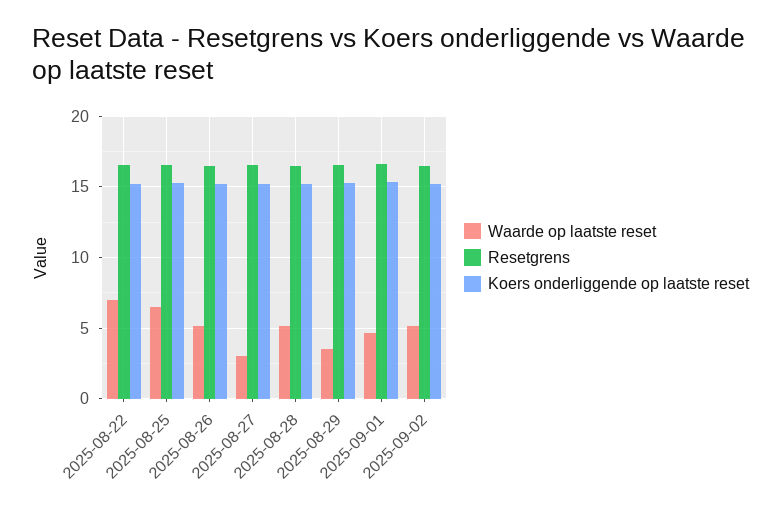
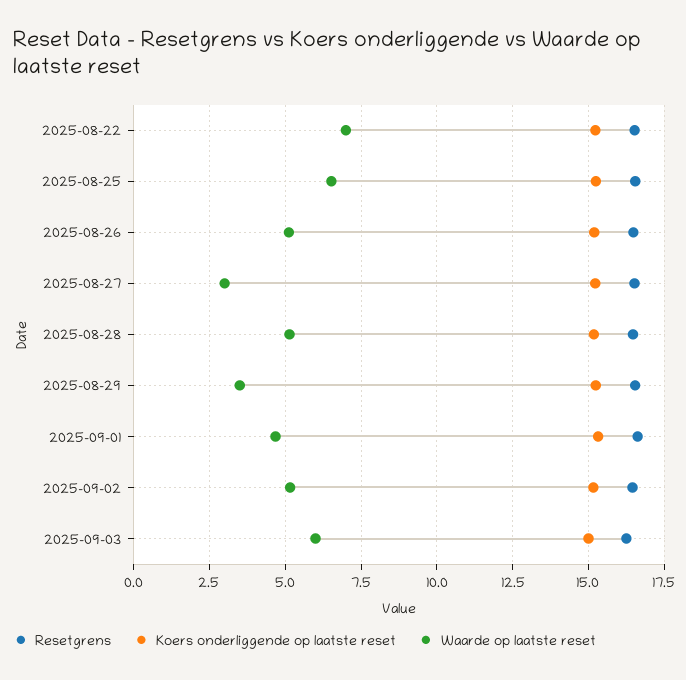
Resetgrens, 2025-09-03: none -> 16.25
Koers onderliggende op laatste reset, 2025-09-03: none -> 15
Waarde op laatste reset, 2025-09-03: none -> 6

